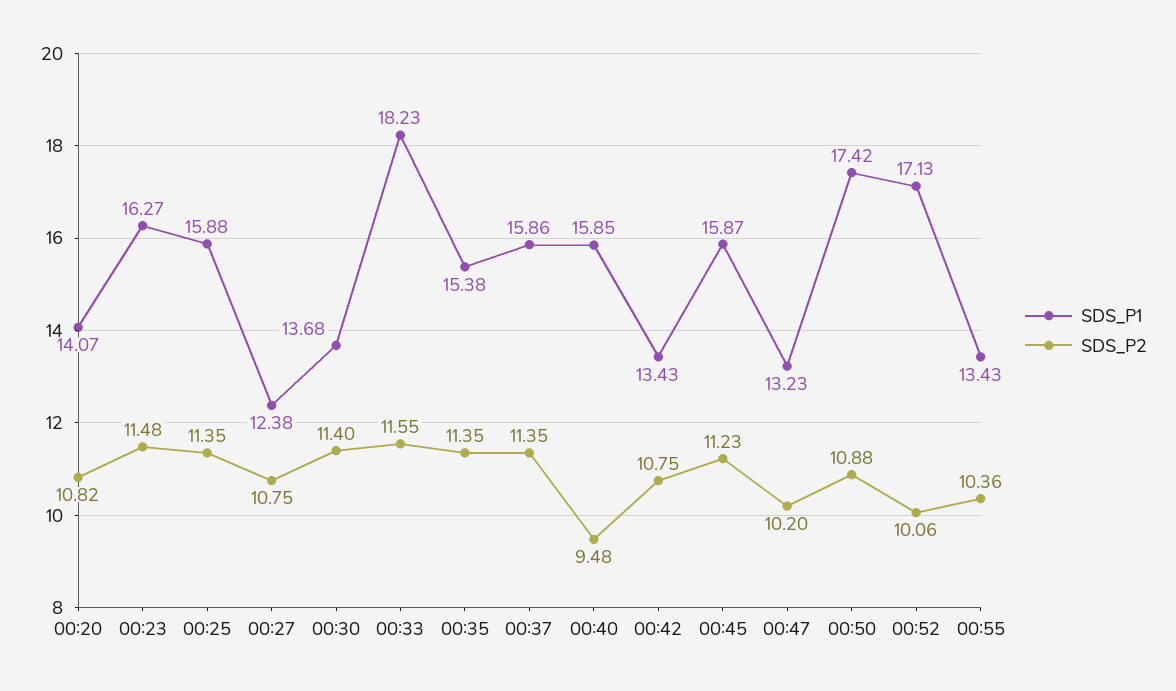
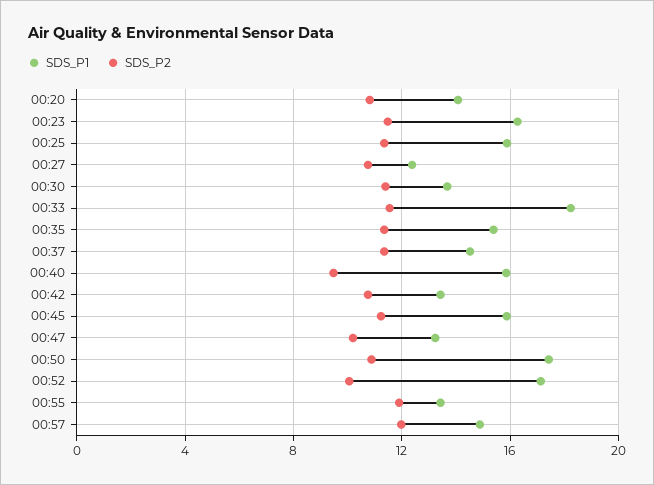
SDS_P1, 00:37: 15.86 -> 14.5
SDS_P2, 00:55: 10.36 -> 12
SDS_P1, 00:57: none -> 15
SDS_P2, 00:57: none -> 12

